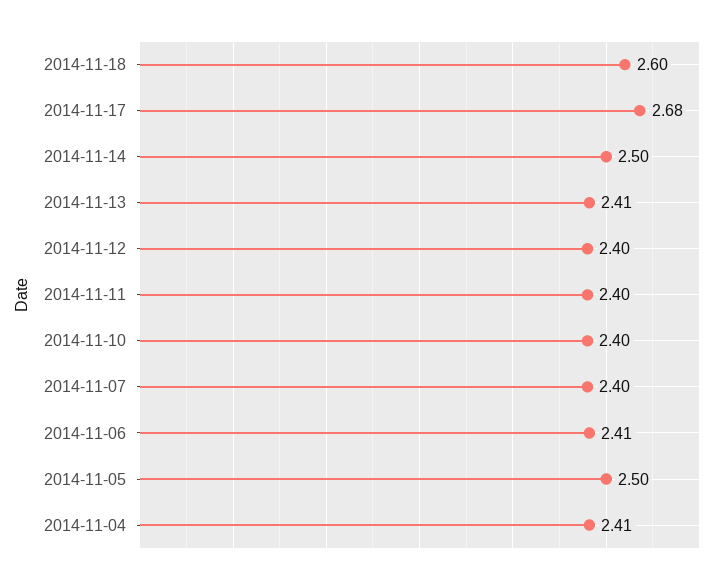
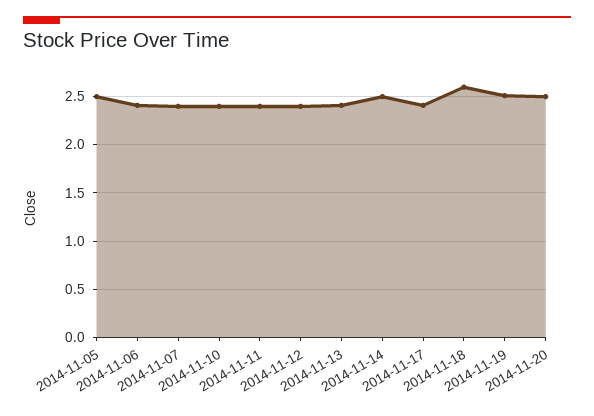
2014-11-17: 2.68 -> 2.4
2014-11-04: 2.41 -> none
2014-11-19: none -> 2.5
2014-11-20: none -> 2.5

